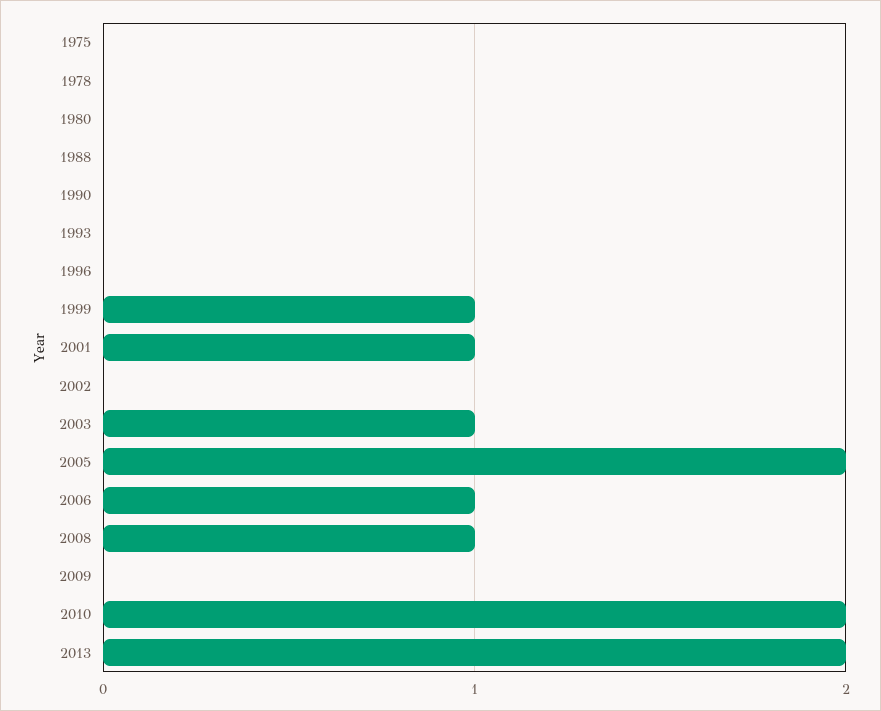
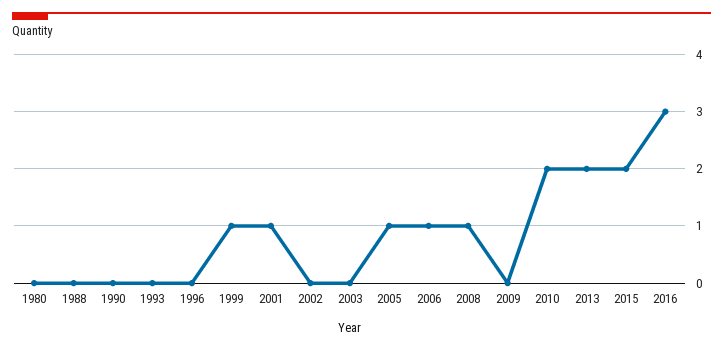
1975: 0 -> none
1978: 0 -> none
2003: 1 -> 0
2005: 2 -> 1
2015: none -> 2
2016: none -> 3

